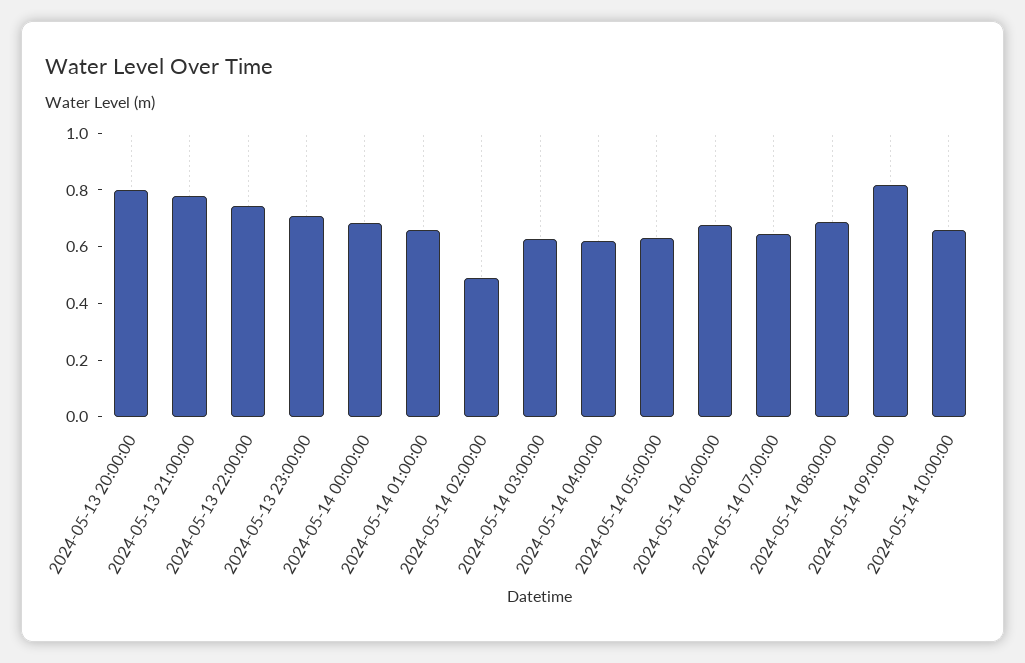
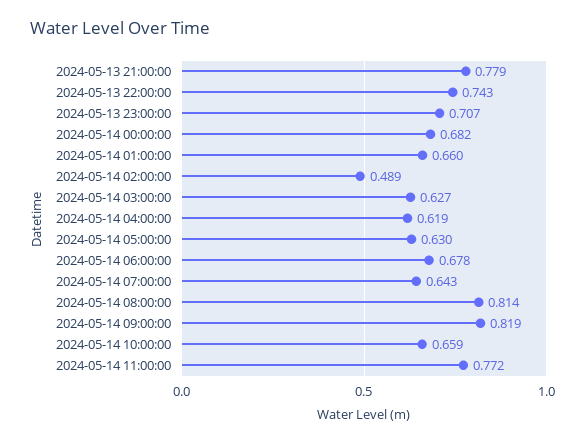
2024-05-13 20:00:00: 0.8 -> none
2024-05-14 08:00:00: 0.7 -> 0.814
2024-05-14 11:00:00: none -> 0.772

